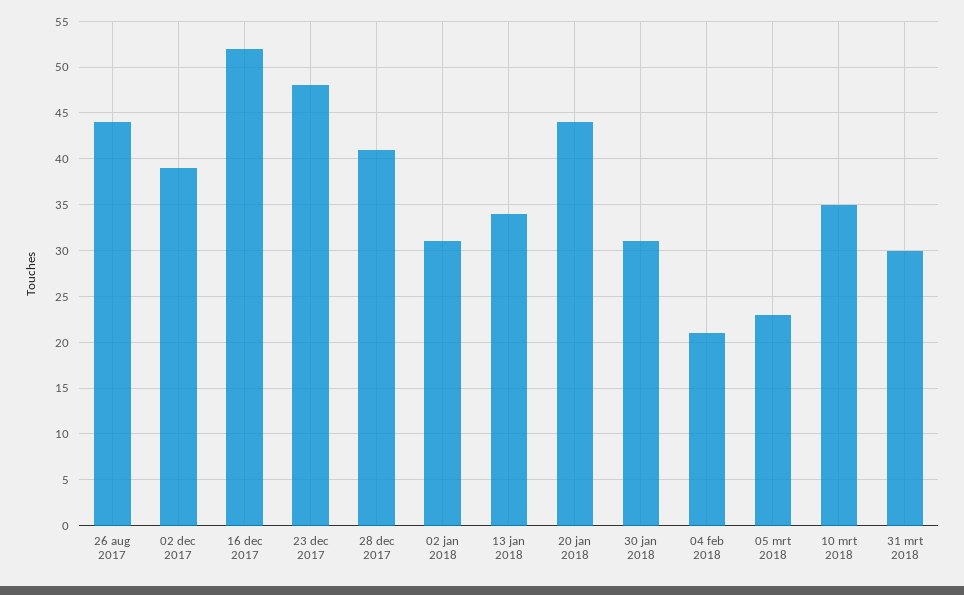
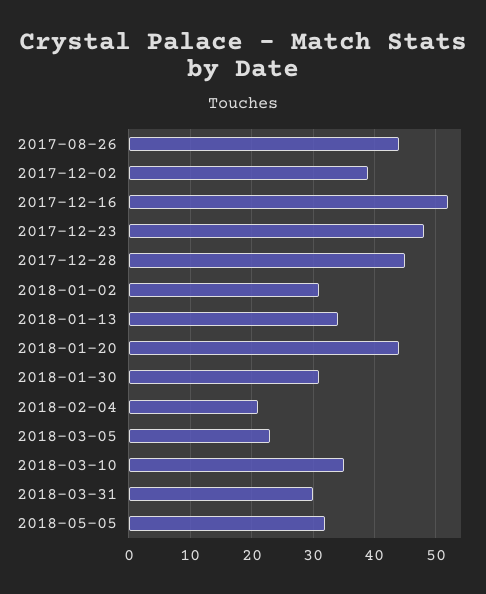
28 dec 2017: 41 -> 45
2018-05-05: none -> 32

